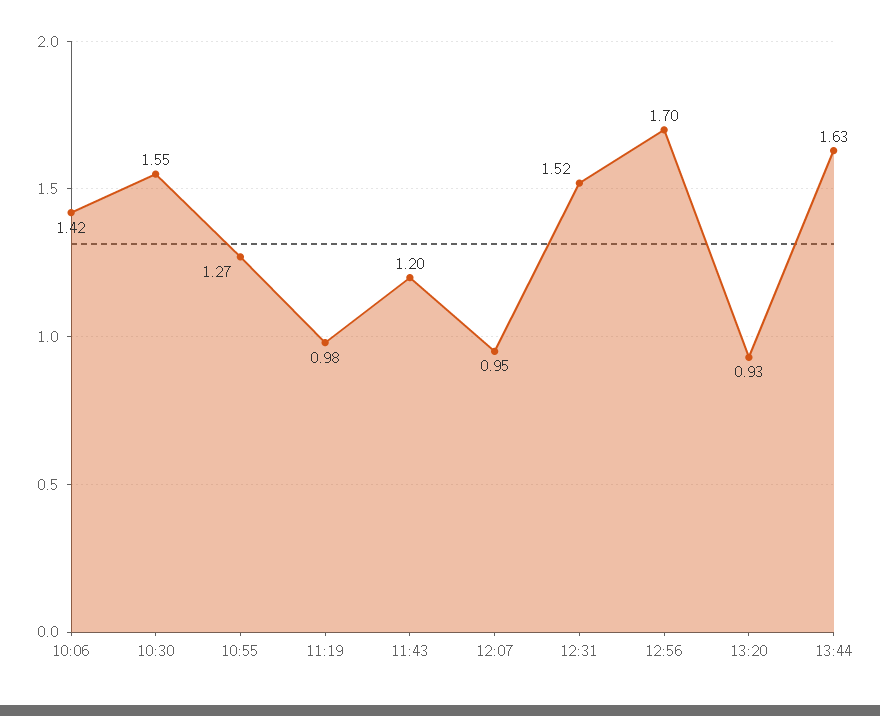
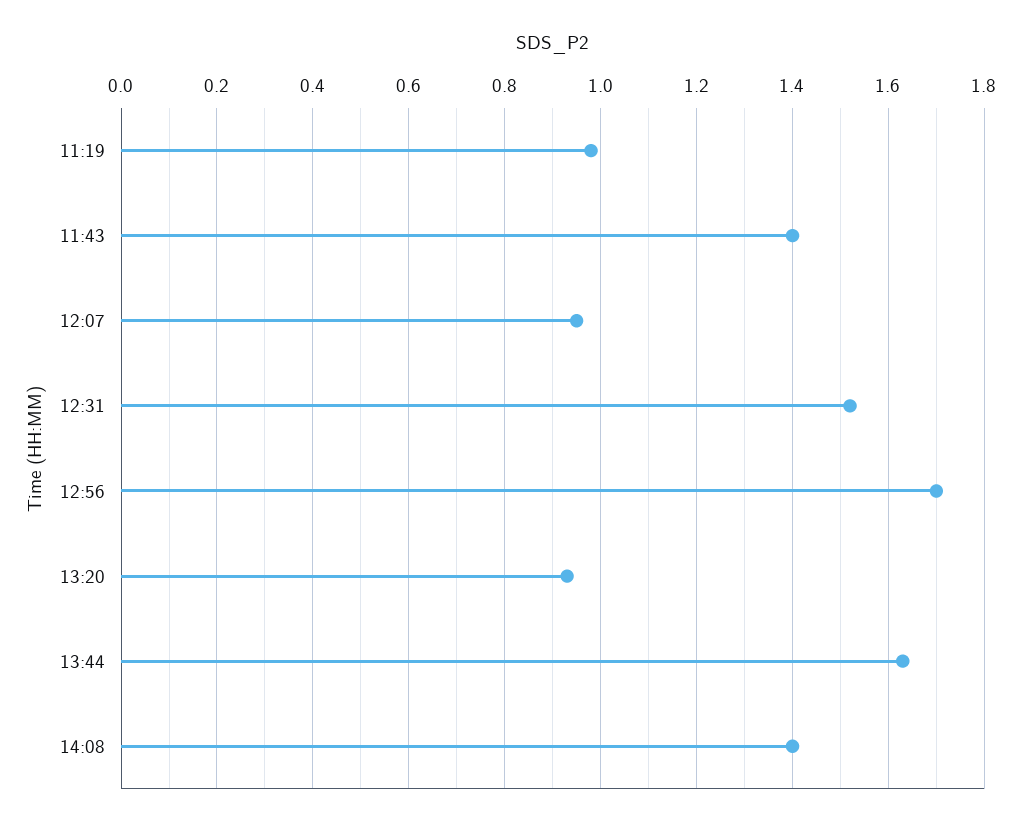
10:06: 1.42 -> none
10:30: 1.55 -> none
10:55: 1.27 -> none
11:43: 1.2 -> 1.4
14:08: none -> 1.4

